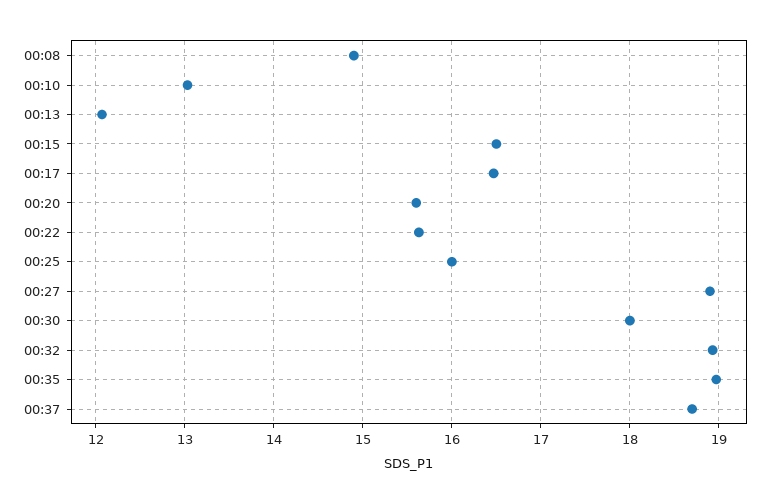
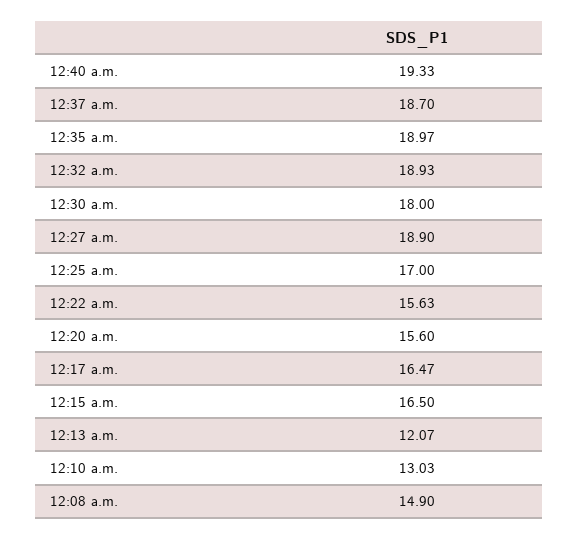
00:25: 16 -> 17
12:40 a.m.: none -> 19.33

